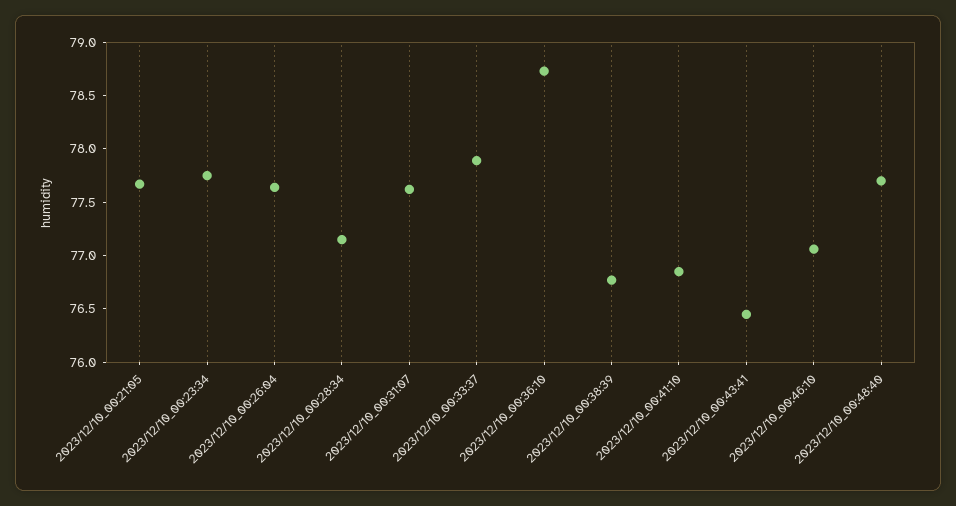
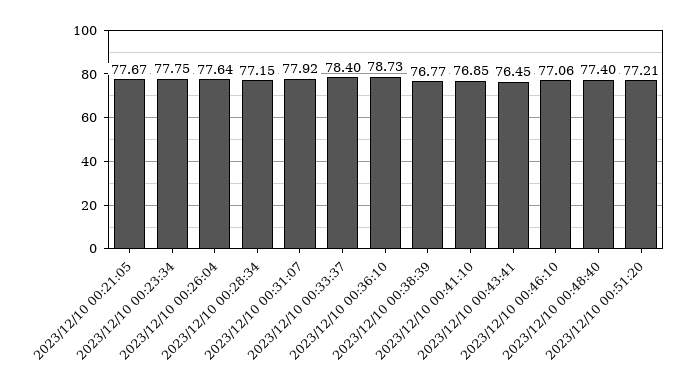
2023/12/10_00:31:07: 77.6 -> 77.92
2023/12/10_00:33:37: 77.9 -> 78.4
2023/12/10_00:48:40: 77.7 -> 77.4
2023/12/10 00:51:20: none -> 77.21

